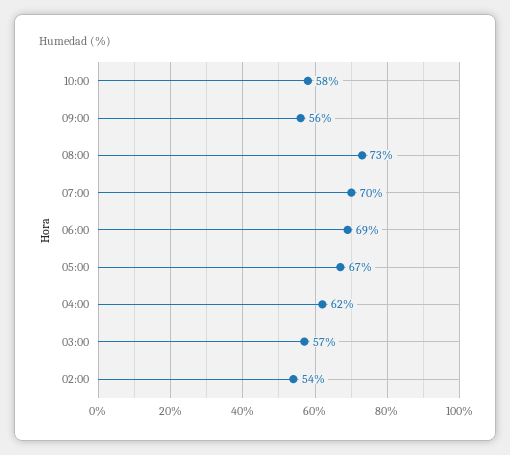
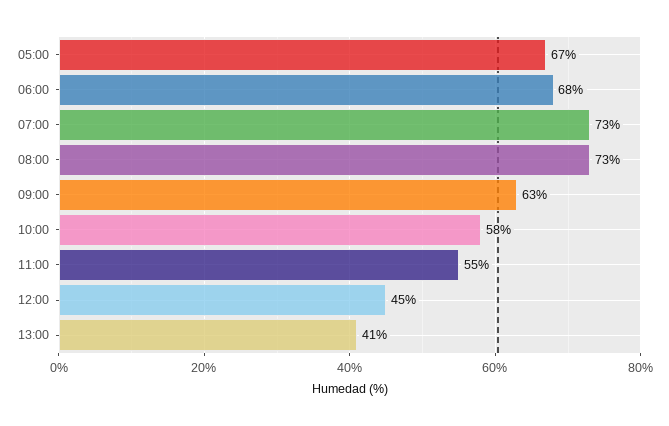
09:00: 56 -> 63
07:00: 70 -> 73
06:00: 69 -> 68
04:00: 62 -> none
03:00: 57 -> none
02:00: 54 -> none
11:00: none -> 55
12:00: none -> 45
13:00: none -> 41

